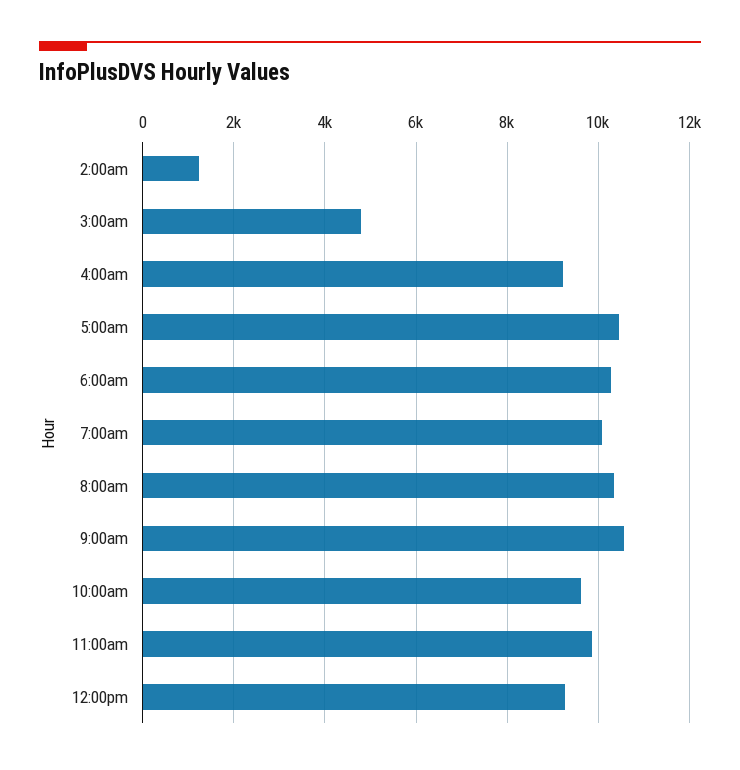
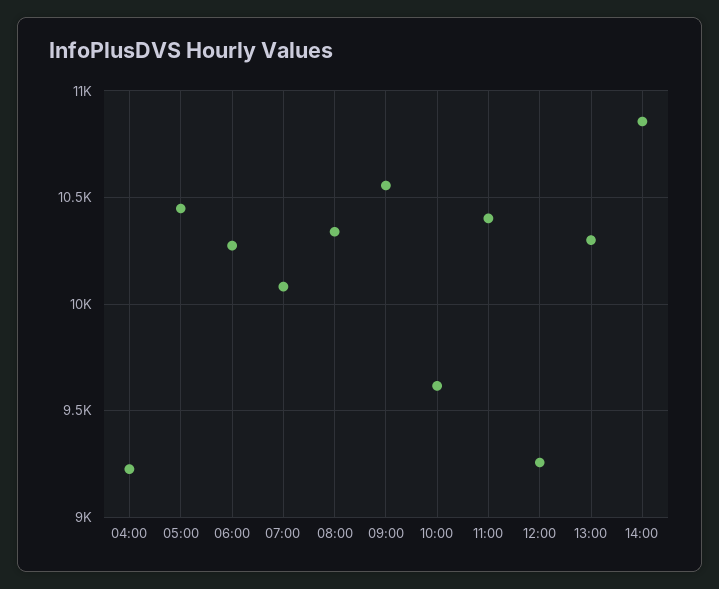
2:00am: 1200 -> none
3:00am: 4800 -> none
11:00am: 9800 -> 10400
13:00: none -> 10300
14:00: none -> 10850

